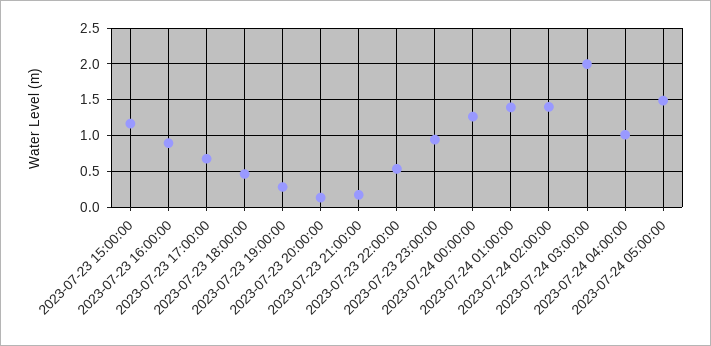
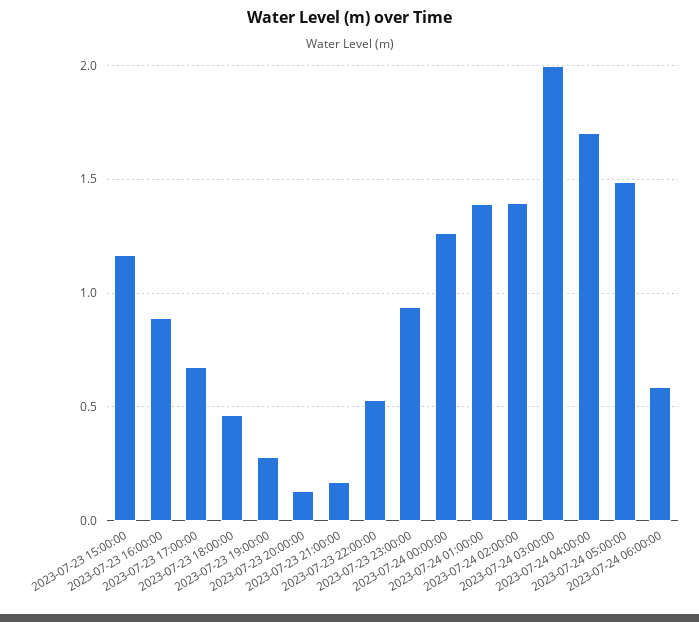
2023-07-24 04:00:00: 1 -> 1.7
2023-07-24 06:00:00: none -> 0.6

